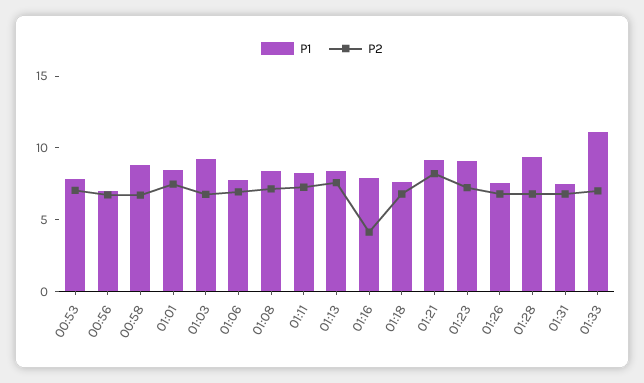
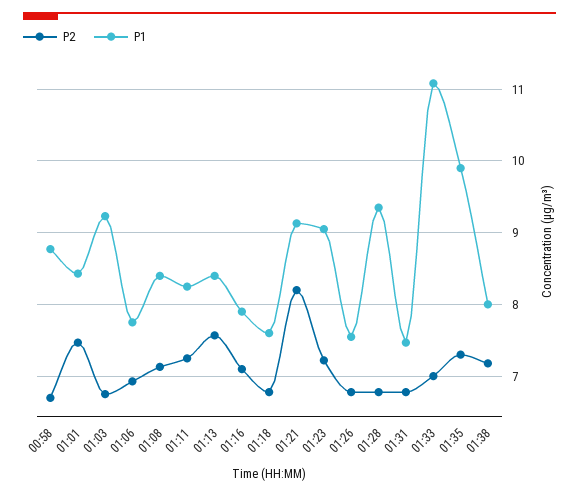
P1, 00:53: 8 -> none
P2, 00:53: 7 -> none
P1, 00:56: 7 -> none
P2, 00:56: 7 -> none
P2, 01:16: 4 -> 7.1
P2, 01:35: none -> 7.3
P1, 01:35: none -> 9.9
P2, 01:38: none -> 7.2
P1, 01:38: none -> 8

